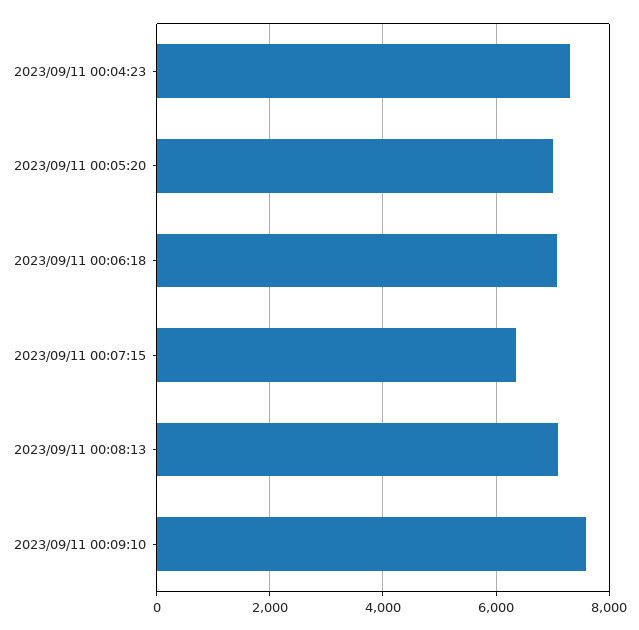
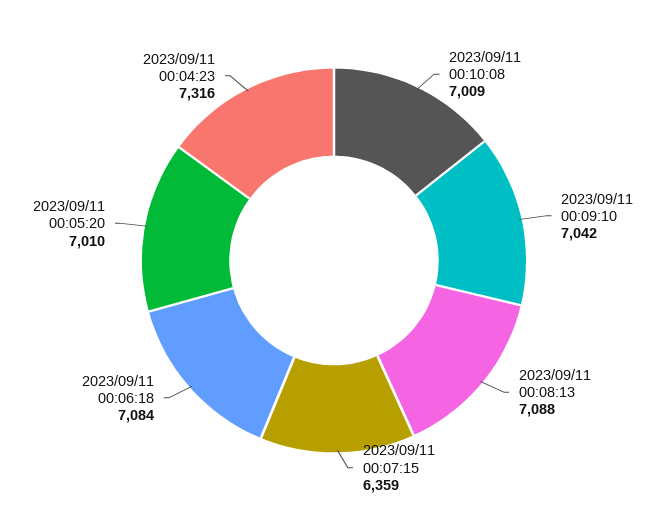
2023/09/11 00:09:10: 7600 -> 7042
2023/09/11 00:10:08: none -> 7009

